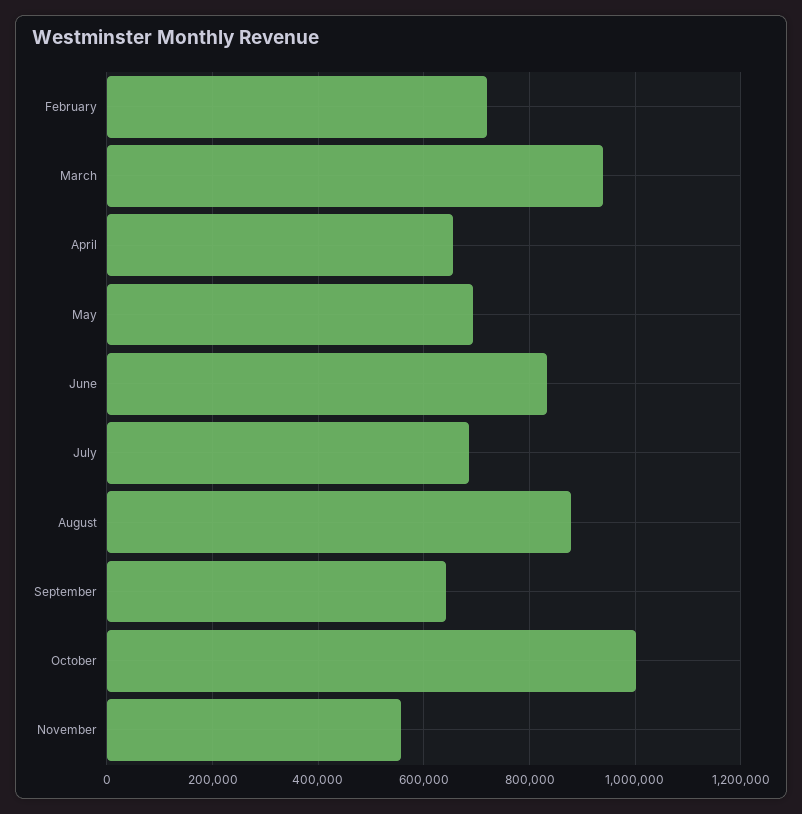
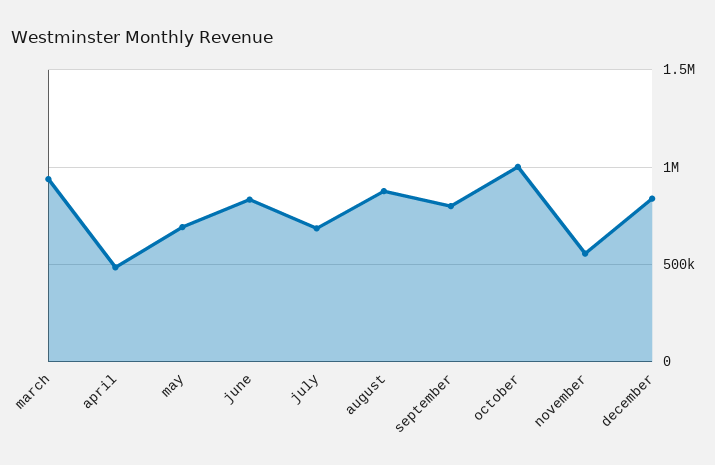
February: 720000 -> none
April: 660000 -> 500000
September: 640000 -> 800000
december: none -> 850000

